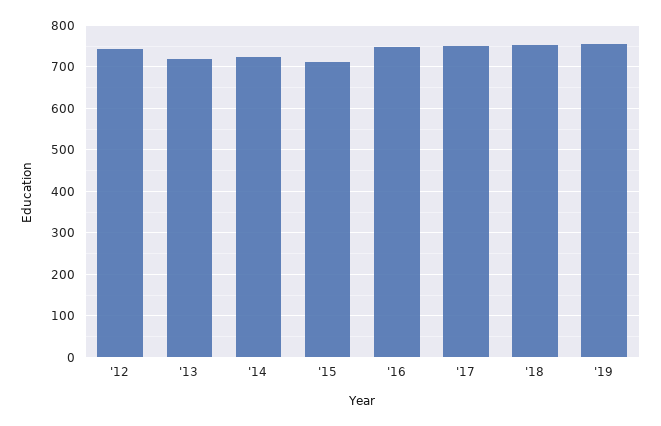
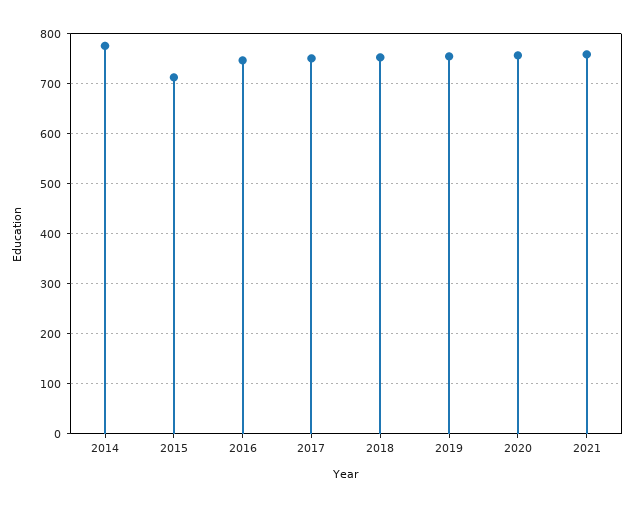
'12: 740 -> none
'13: 720 -> none
'14: 720 -> 780
2020: none -> 760
2021: none -> 760

